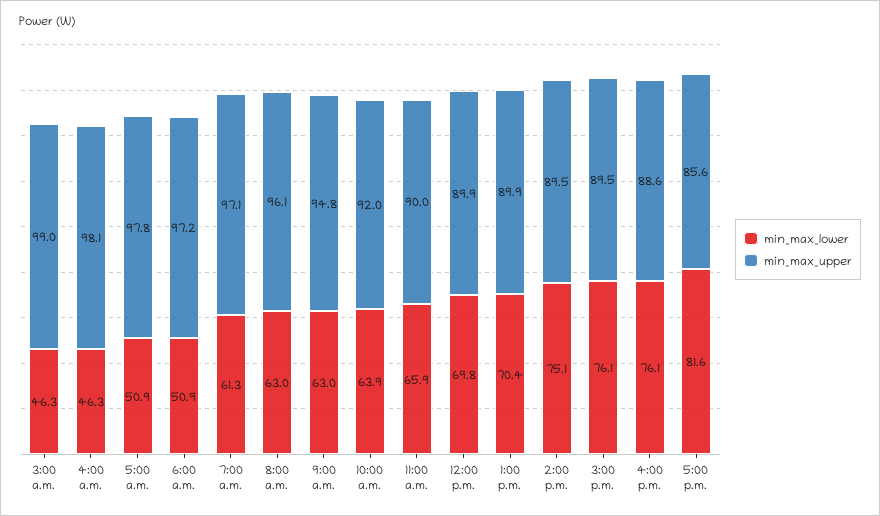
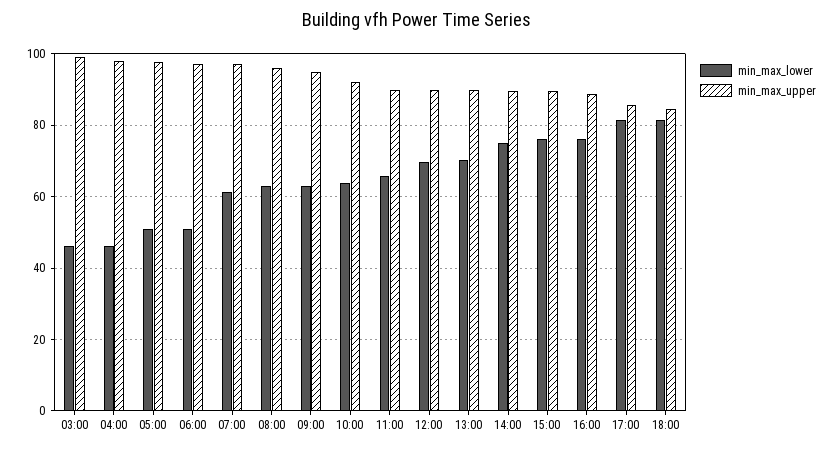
min_max_lower, 18:00: none -> 82
min_max_upper, 18:00: none -> 84

